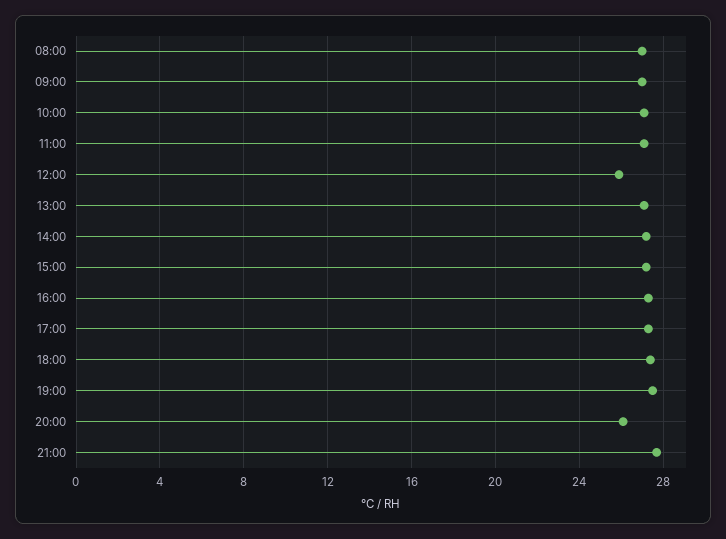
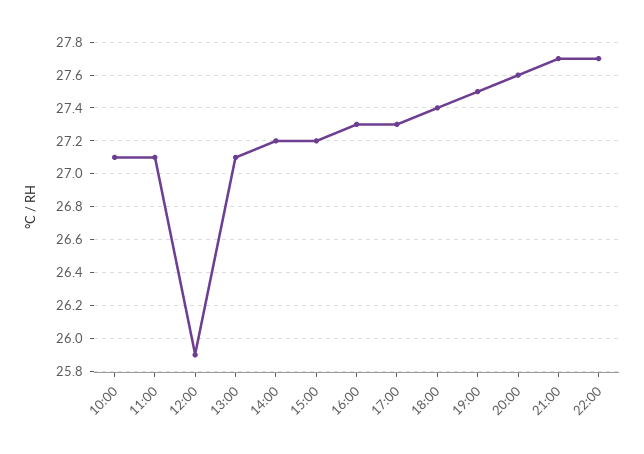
08:00: 27 -> none
09:00: 27 -> none
20:00: 26 -> 27.6
22:00: none -> 27.7

